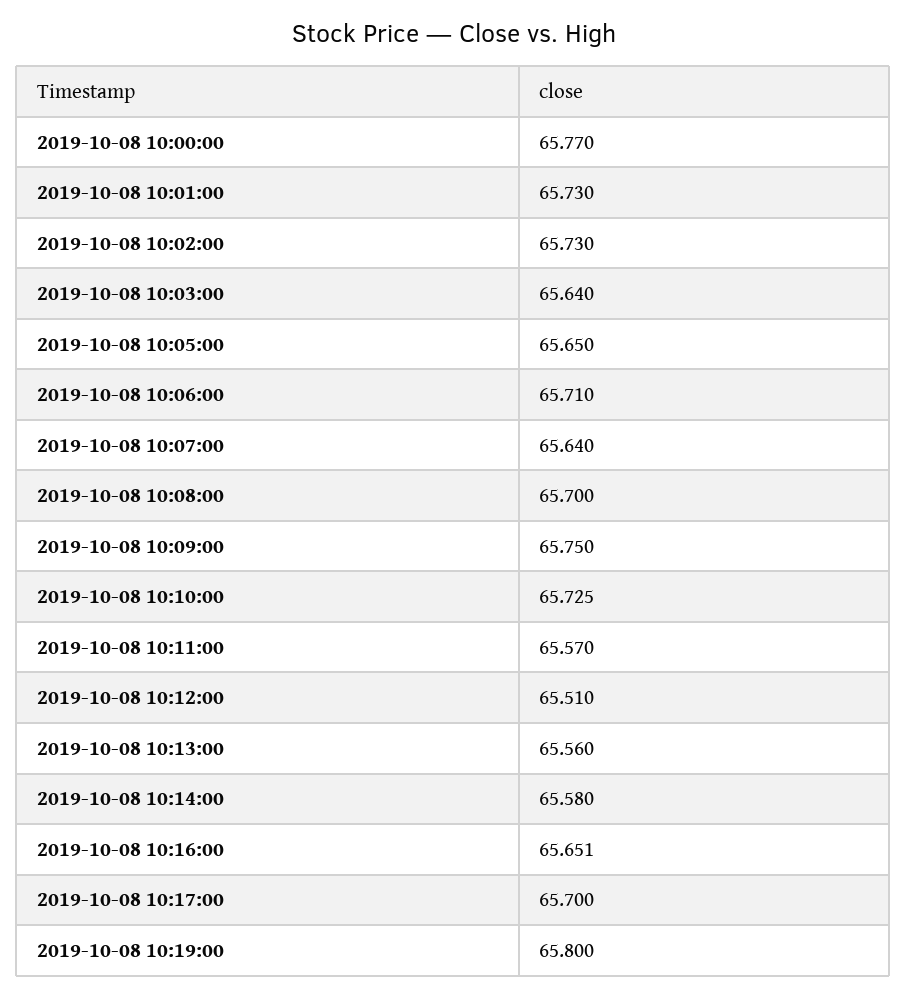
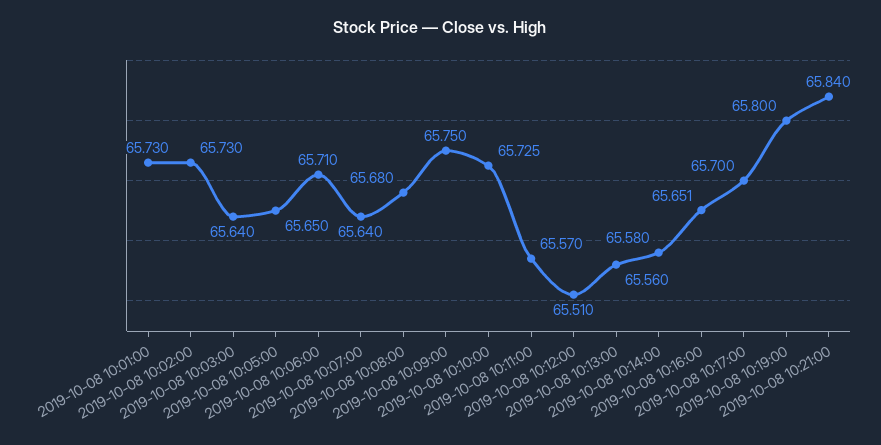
2019-10-08 10:00:00: 65.77 -> none
2019-10-08 10:08:00: 65.7 -> 65.68
2019-10-08 10:21:00: none -> 65.84

